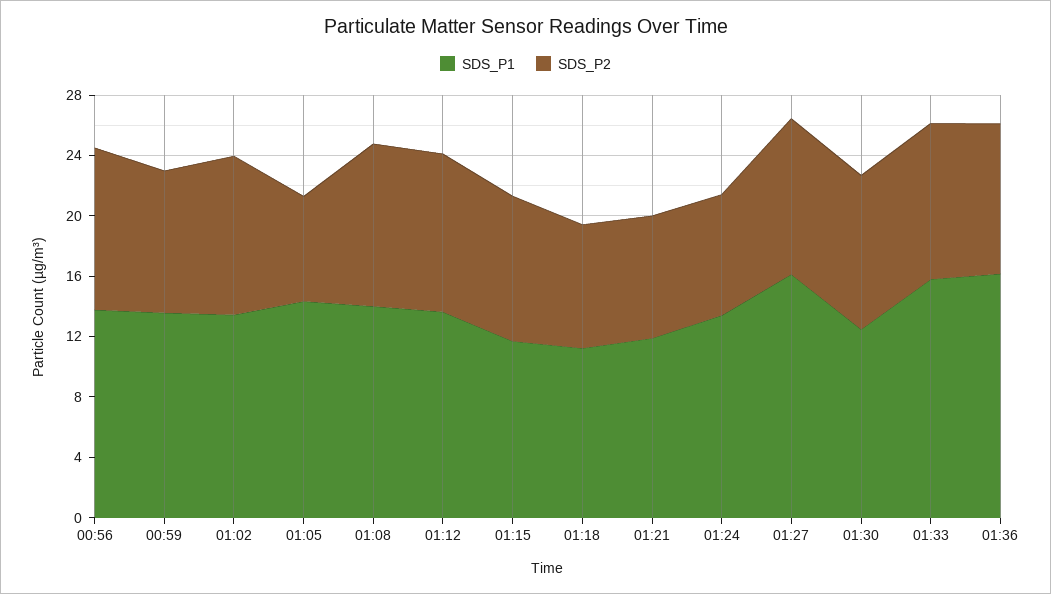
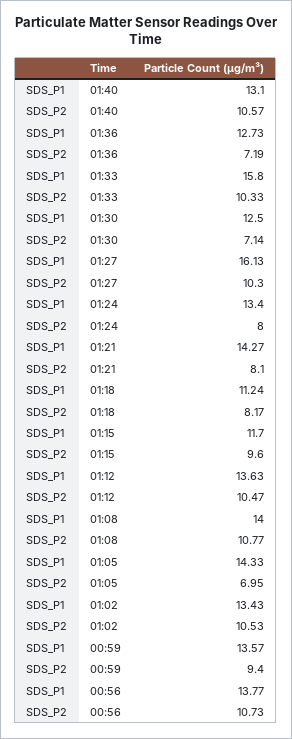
SDS_P1, 01:21: 12 -> 14.27
SDS_P2, 01:30: 10 -> 7.14
SDS_P1, 01:36: 16 -> 12.73
SDS_P2, 01:36: 10 -> 7.19
SDS_P1, 01:40: none -> 13.1
SDS_P2, 01:40: none -> 10.57

